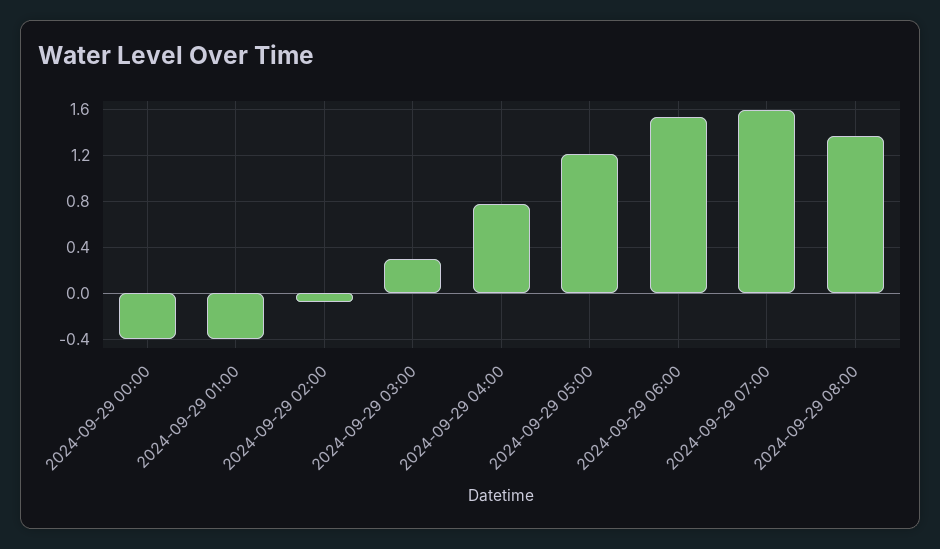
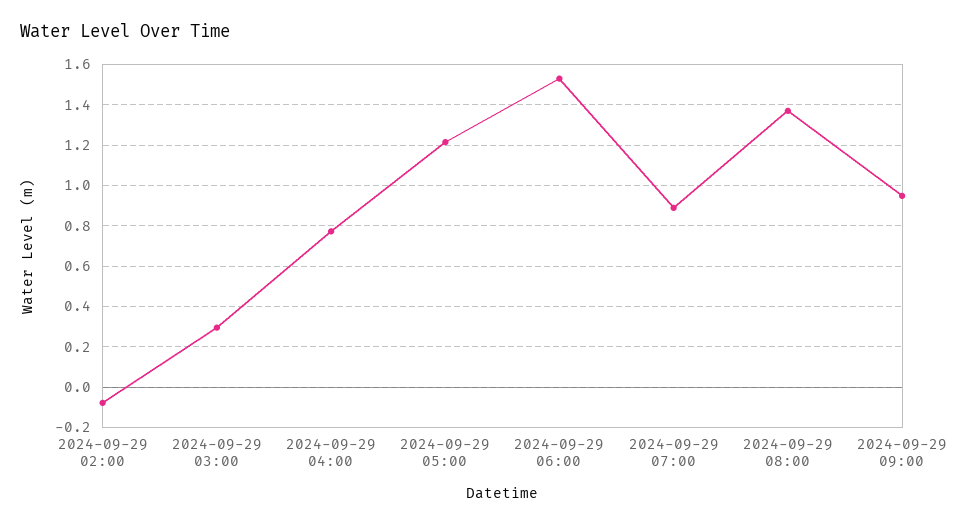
2024-09-29 00:00: -0.4 -> none
2024-09-29 01:00: -0.4 -> none
2024-09-29 07:00: 1.6 -> 0.9
2024-09-29 09:00: none -> 0.95

